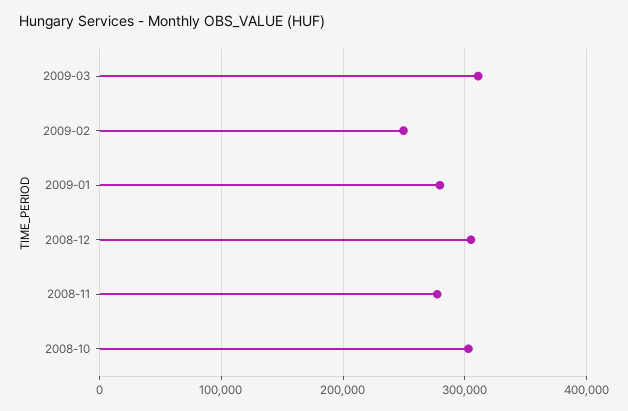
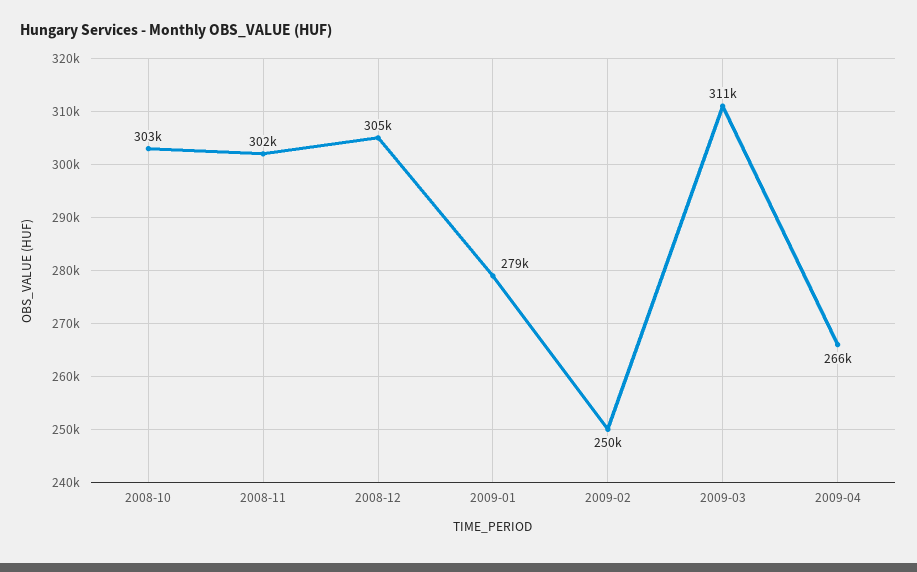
2008-11: 280000 -> 302000
2009-04: none -> 266000

